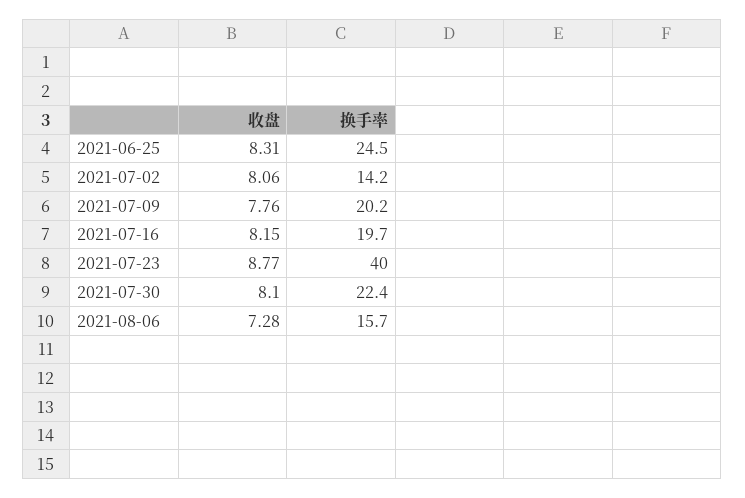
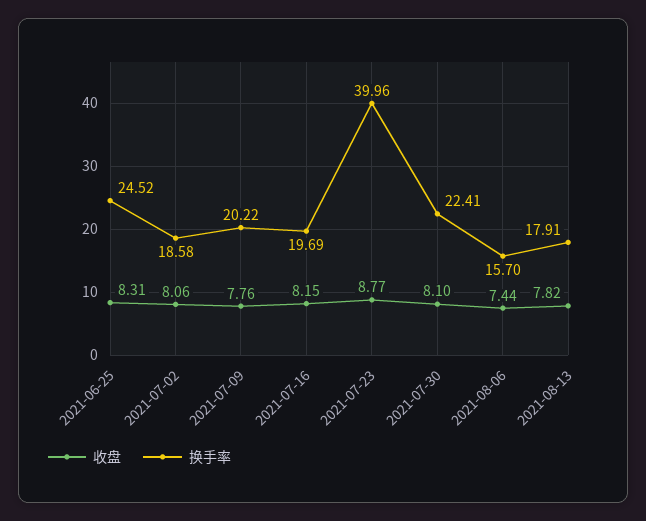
换手率, 2021-07-02: 14.2 -> 18.58
收盘, 2021-08-06: 7.28 -> 7.44
收盘, 2021-08-13: none -> 7.82
换手率, 2021-08-13: none -> 17.91

